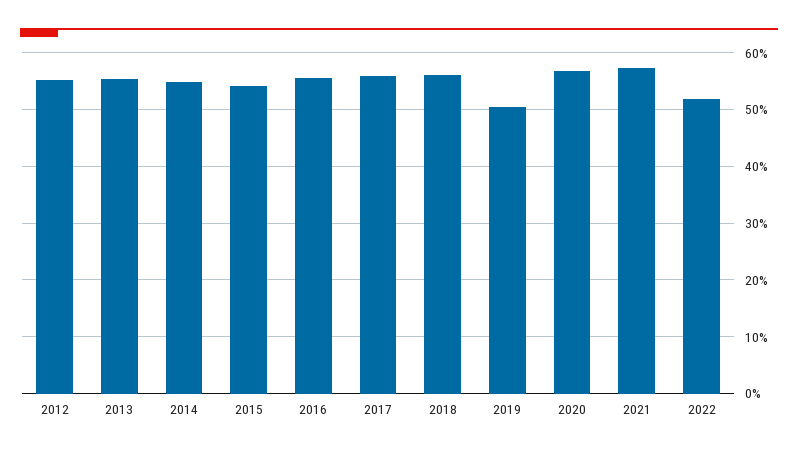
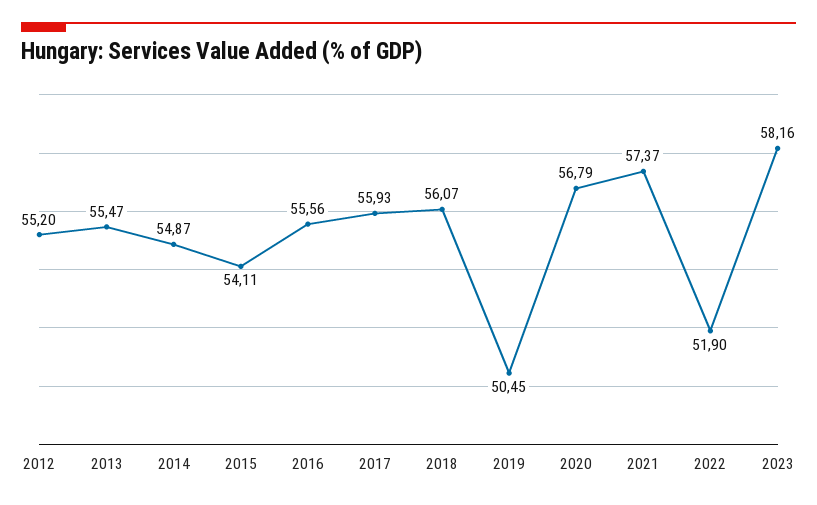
2023: none -> 58.16

